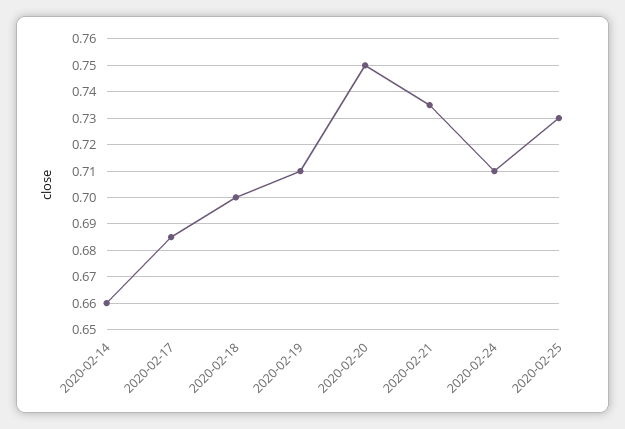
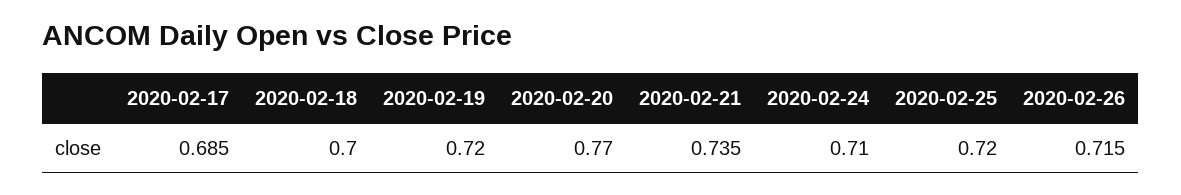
2020-02-14: 0.66 -> none
2020-02-19: 0.71 -> 0.72
2020-02-20: 0.75 -> 0.77
2020-02-25: 0.73 -> 0.72
2020-02-26: none -> 0.715

